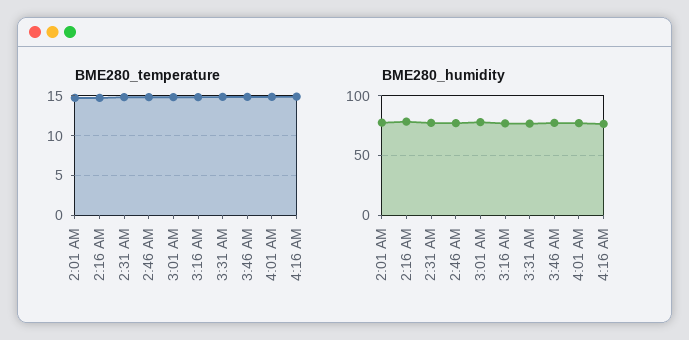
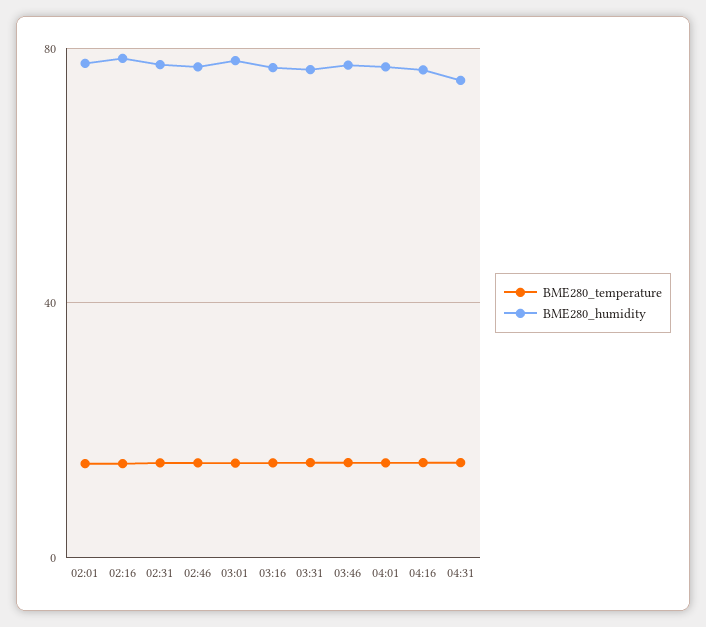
BME280_temperature, 04:31: none -> 15
BME280_humidity, 04:31: none -> 75

